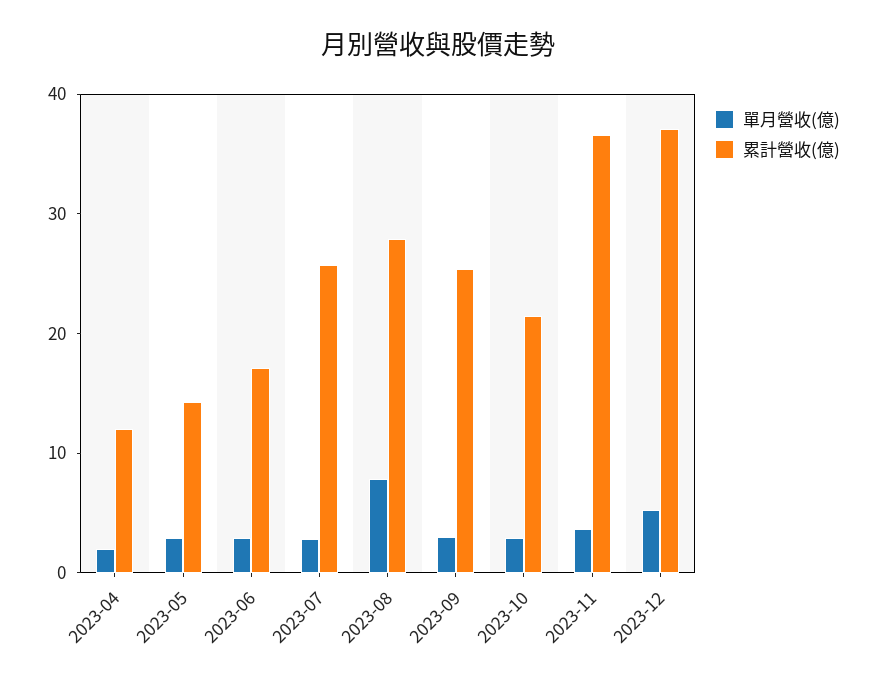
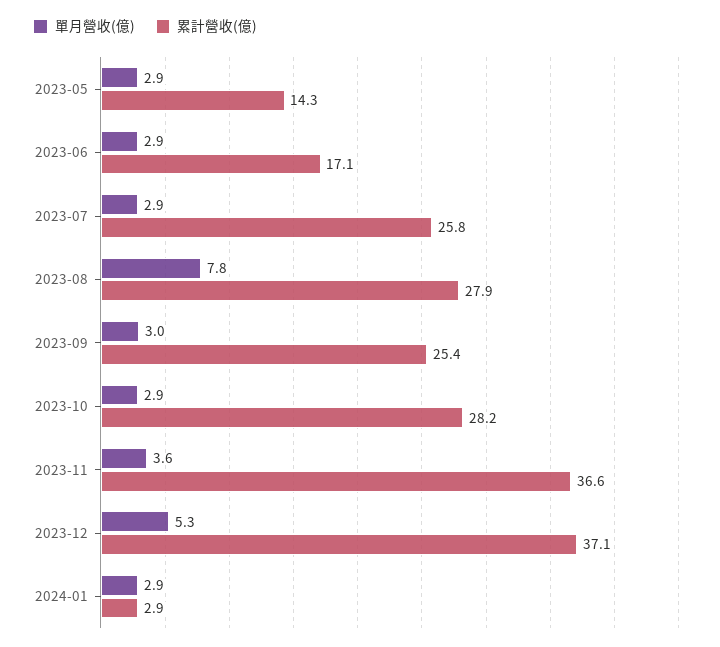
單月營收(億), 2023-04: 2 -> none
累計營收(億), 2023-04: 12 -> none
累計營收(億), 2023-10: 22 -> 28.2
單月營收(億), 2024-01: none -> 2.9
累計營收(億), 2024-01: none -> 2.9

